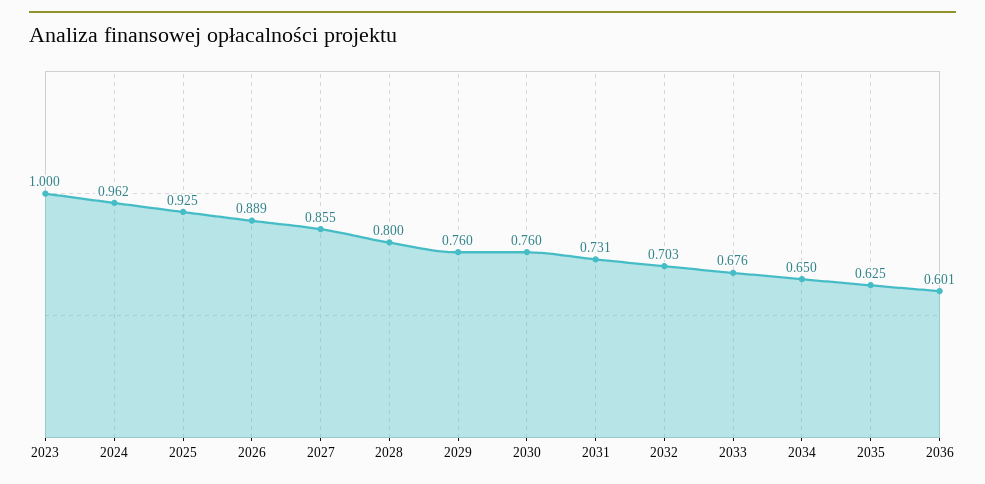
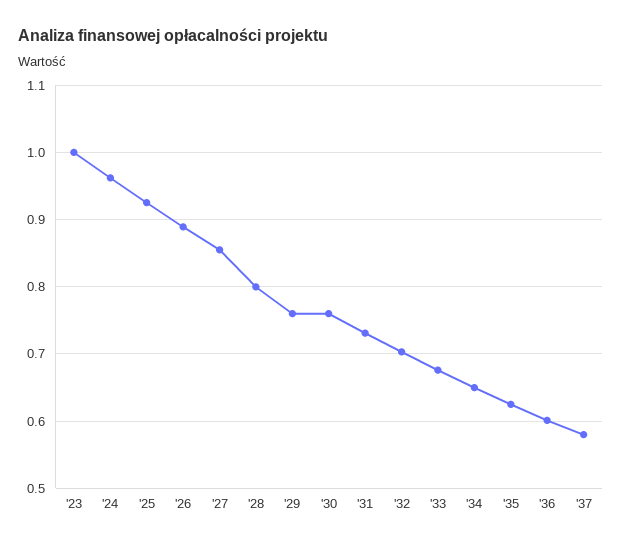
'37: none -> 0.58

